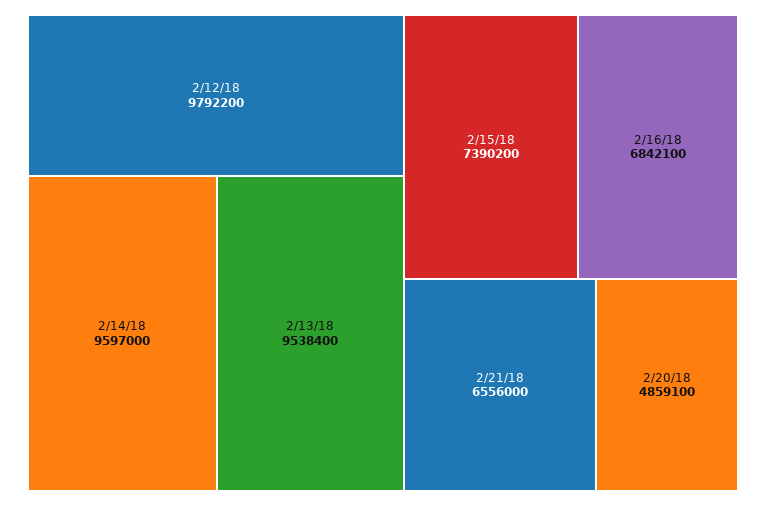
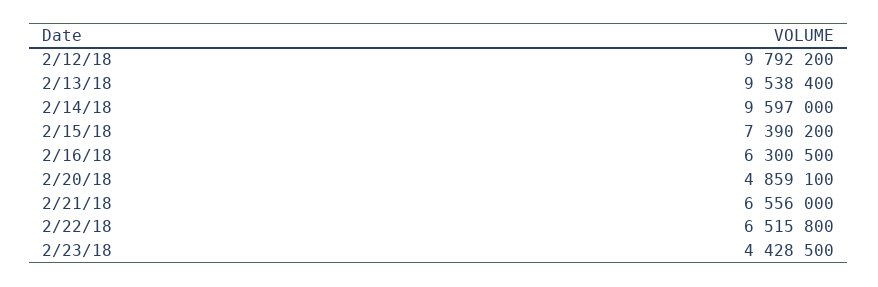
2/16/18: 6842100 -> 6300500
2/22/18: none -> 6515800
2/23/18: none -> 4428500

